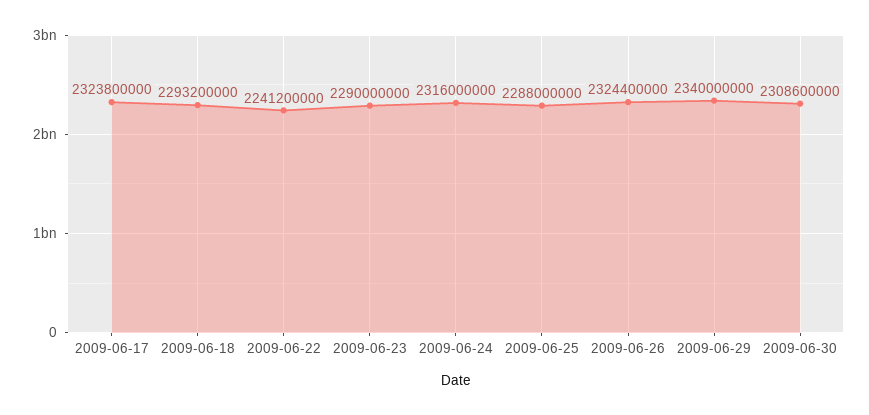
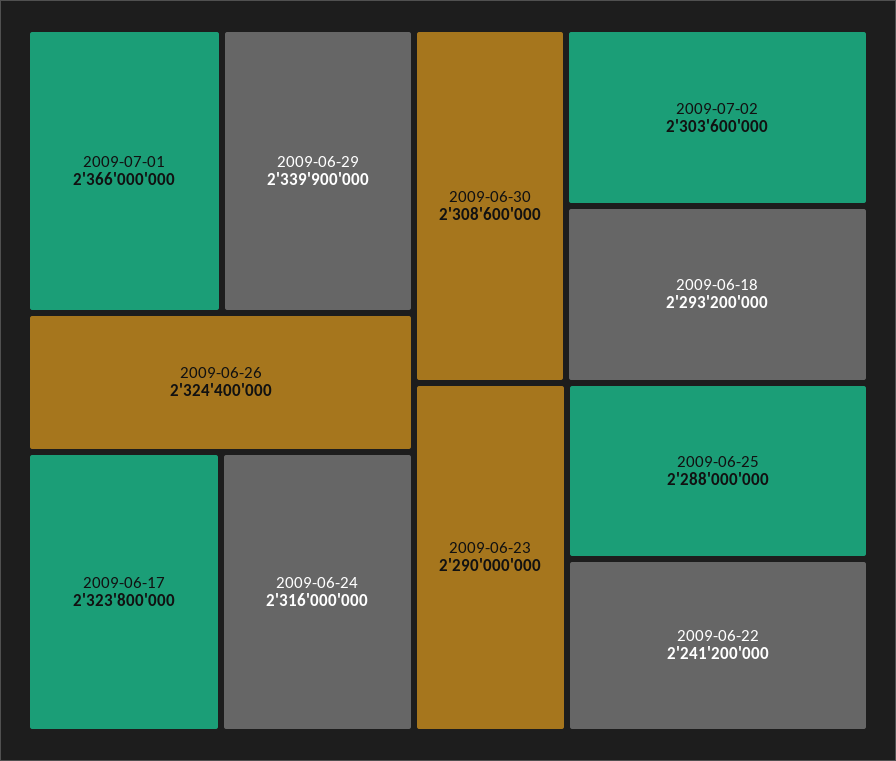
2009-06-29: 2340000000 -> 2339900000
2009-07-01: none -> 2366000000
2009-07-02: none -> 2303600000

